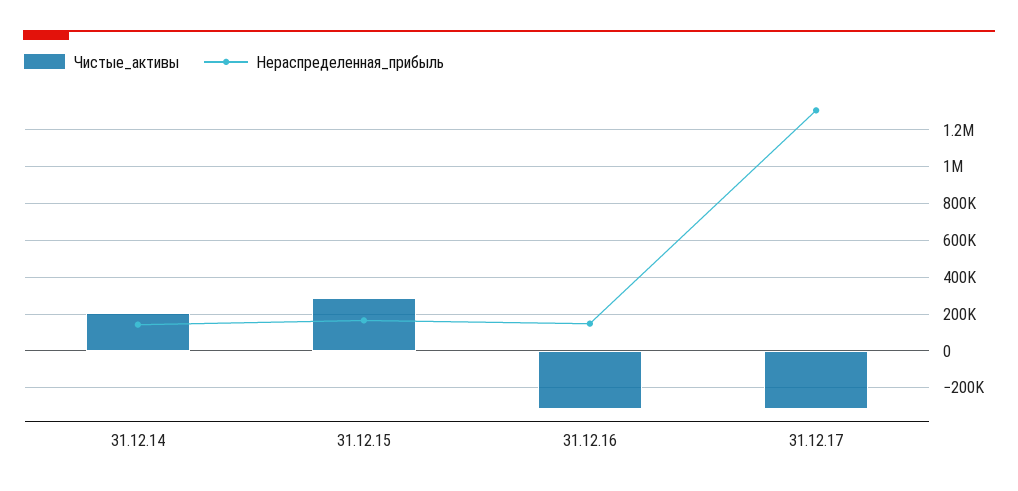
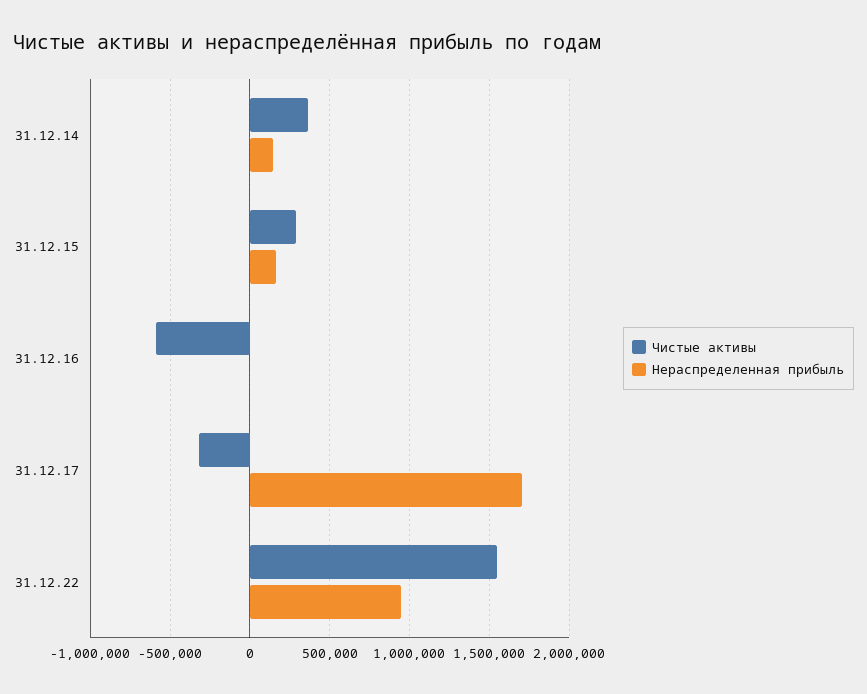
Чистые_активы, 31.12.14: 200000 -> 350000
Чистые_активы, 31.12.16: -300000 -> -600000
Нераспределенная_прибыль, 31.12.16: 150000 -> 0
Нераспределенная_прибыль, 31.12.17: 1300000 -> 1700000
Чистые_активы, 31.12.22: none -> 1550000
Нераспределенная_прибыль, 31.12.22: none -> 950000

